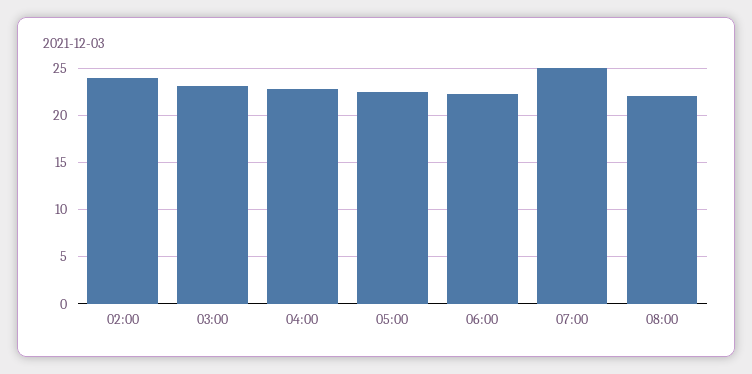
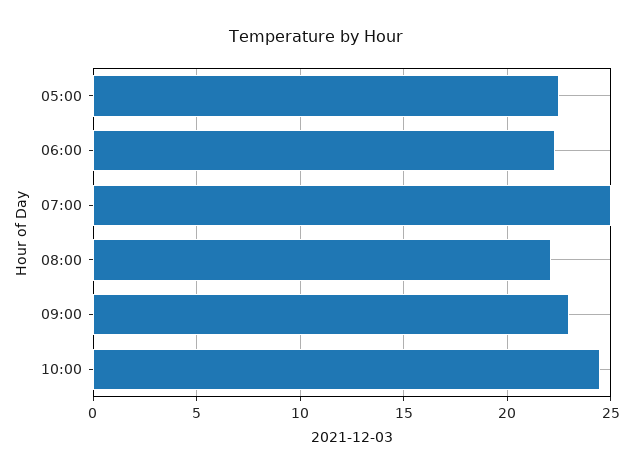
02:00: 24 -> none
03:00: 23 -> none
04:00: 23 -> none
09:00: none -> 23
10:00: none -> 24.5

